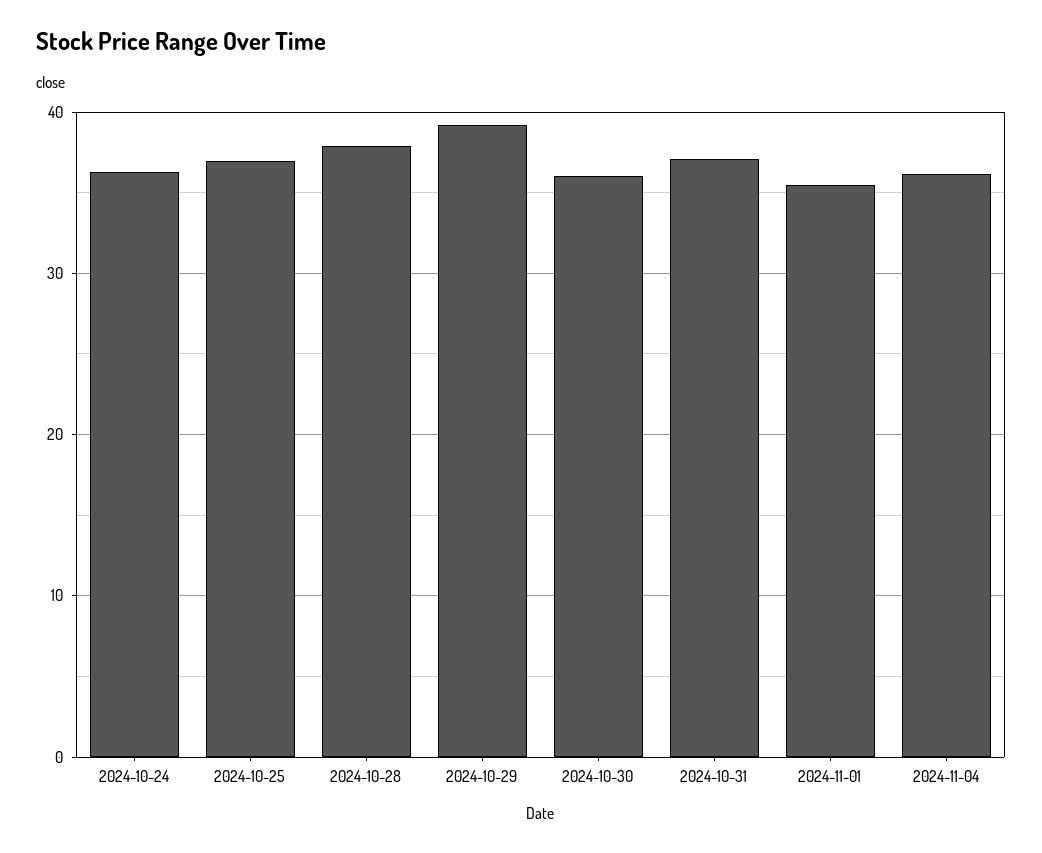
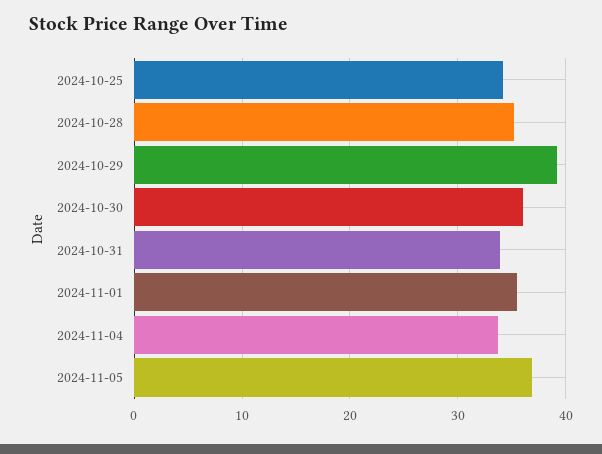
2024-10-24: 36 -> none
2024-10-25: 37 -> 34
2024-10-28: 38 -> 35
2024-10-31: 37 -> 34
2024-11-04: 36 -> 34
2024-11-05: none -> 37

